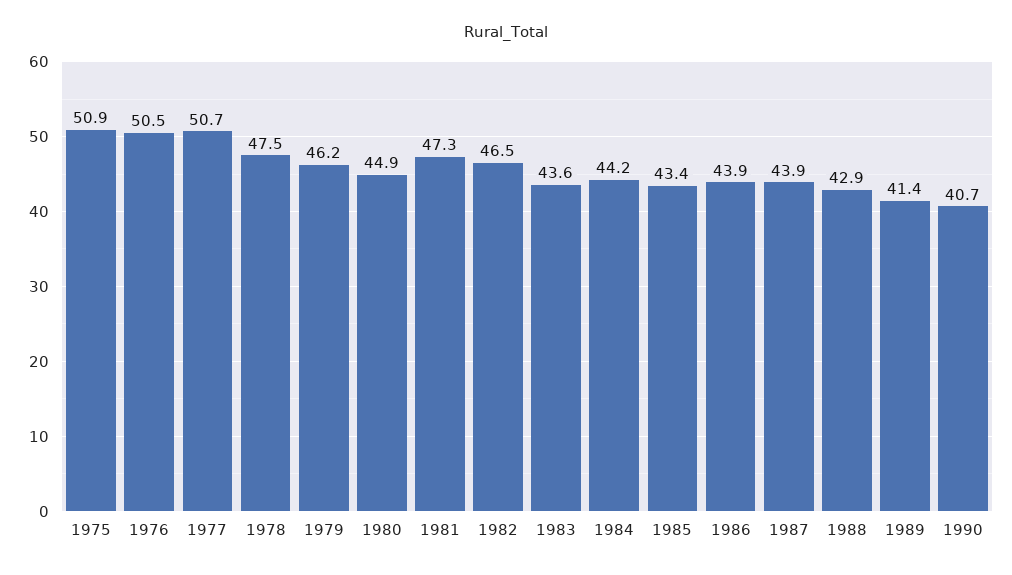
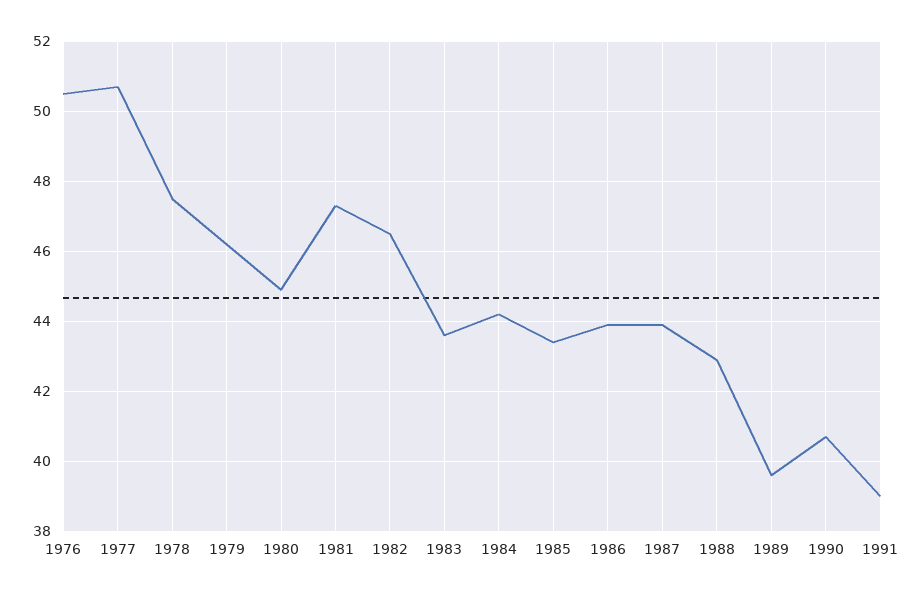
1975: 50.9 -> none
1989: 41.4 -> 39.5
1991: none -> 39

